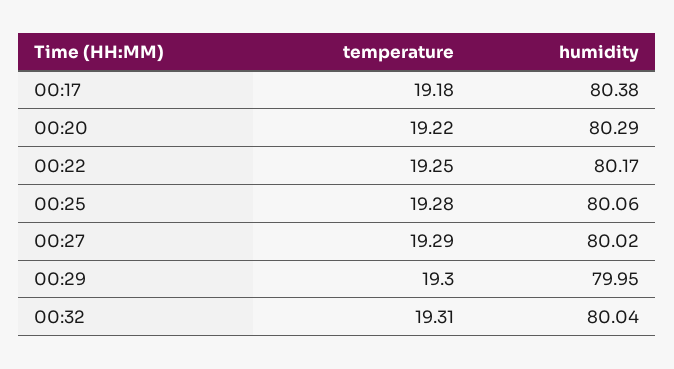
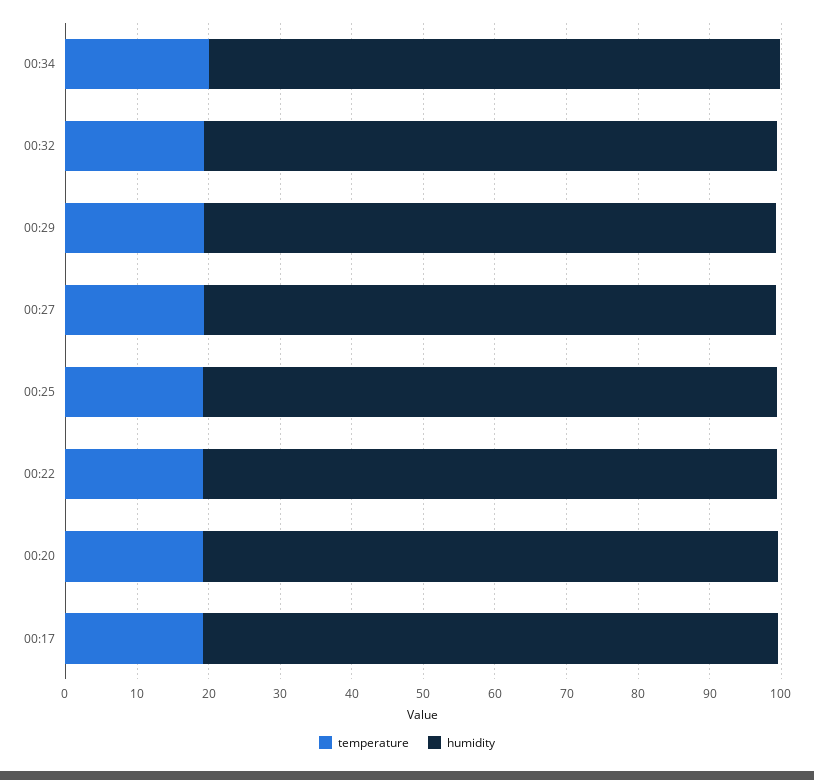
temperature, 00:34: none -> 20
humidity, 00:34: none -> 80

